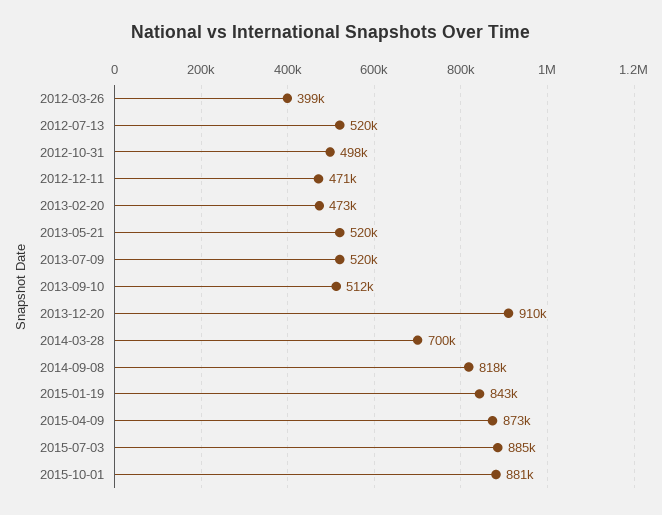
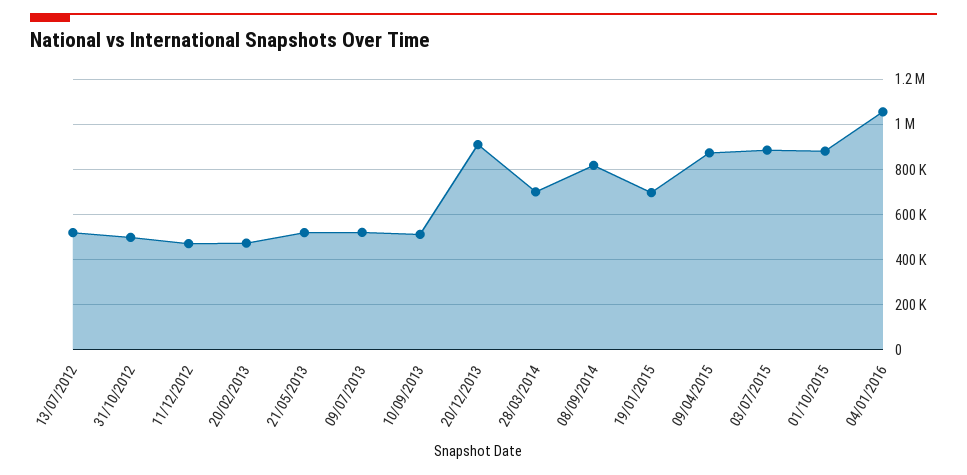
2012-03-26: 399000 -> none
2015-01-19: 843000 -> 700000
04/01/2016: none -> 1050000

